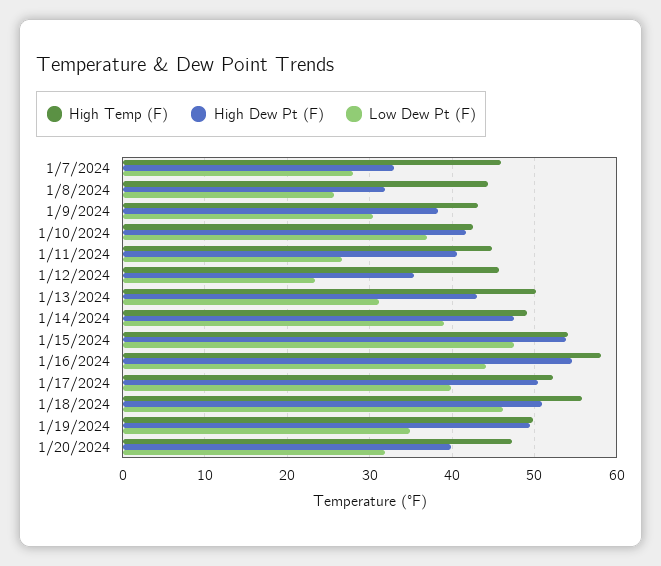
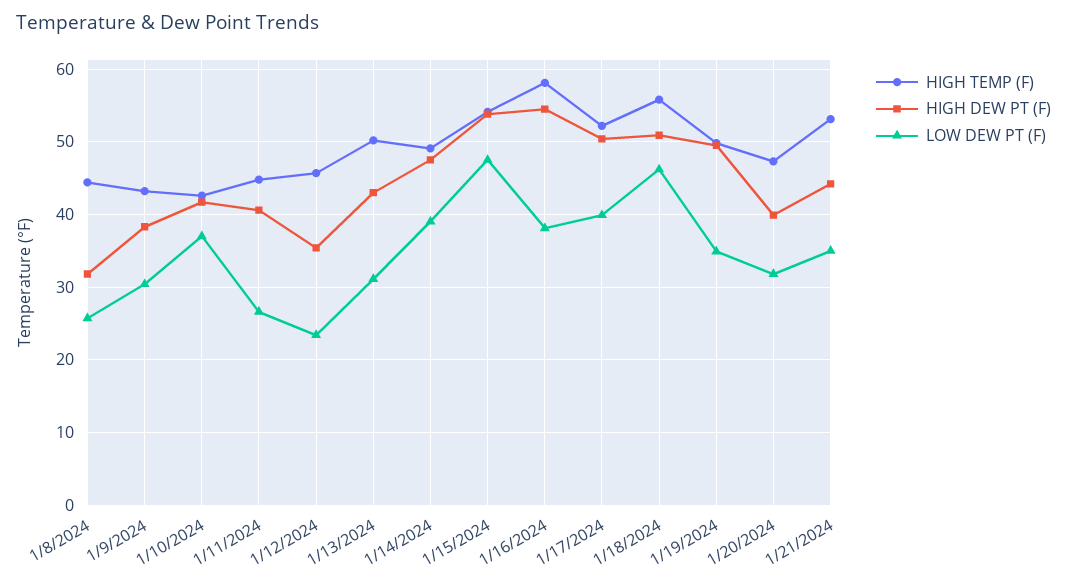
High Temp (F), 1/7/2024: 46 -> none
High Dew Pt (F), 1/7/2024: 33 -> none
Low Dew Pt (F), 1/7/2024: 28 -> none
Low Dew Pt (F), 1/16/2024: 44 -> 38
High Temp (F), 1/21/2024: none -> 53
High Dew Pt (F), 1/21/2024: none -> 44
Low Dew Pt (F), 1/21/2024: none -> 35

